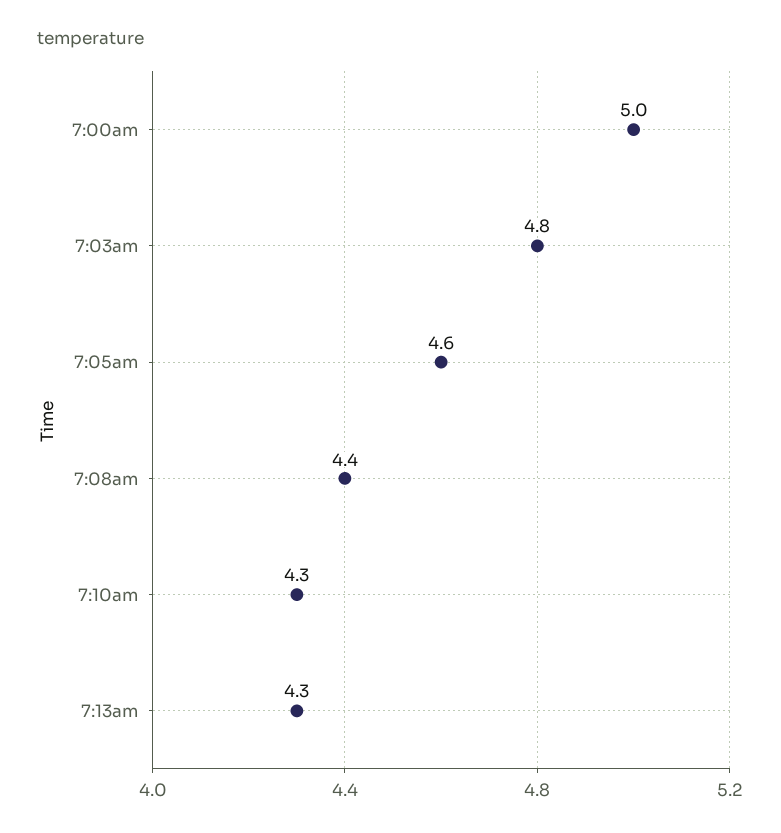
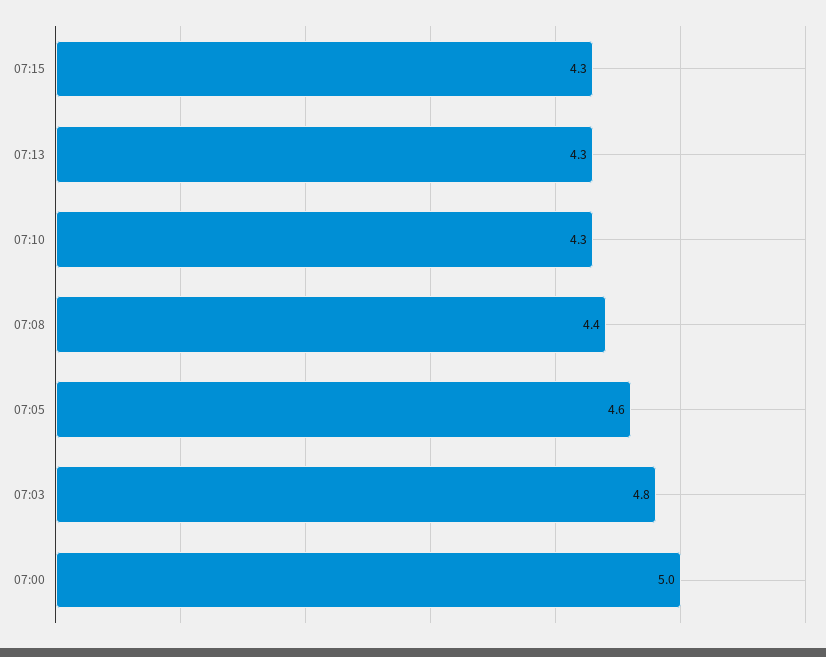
07:15: none -> 4.3

